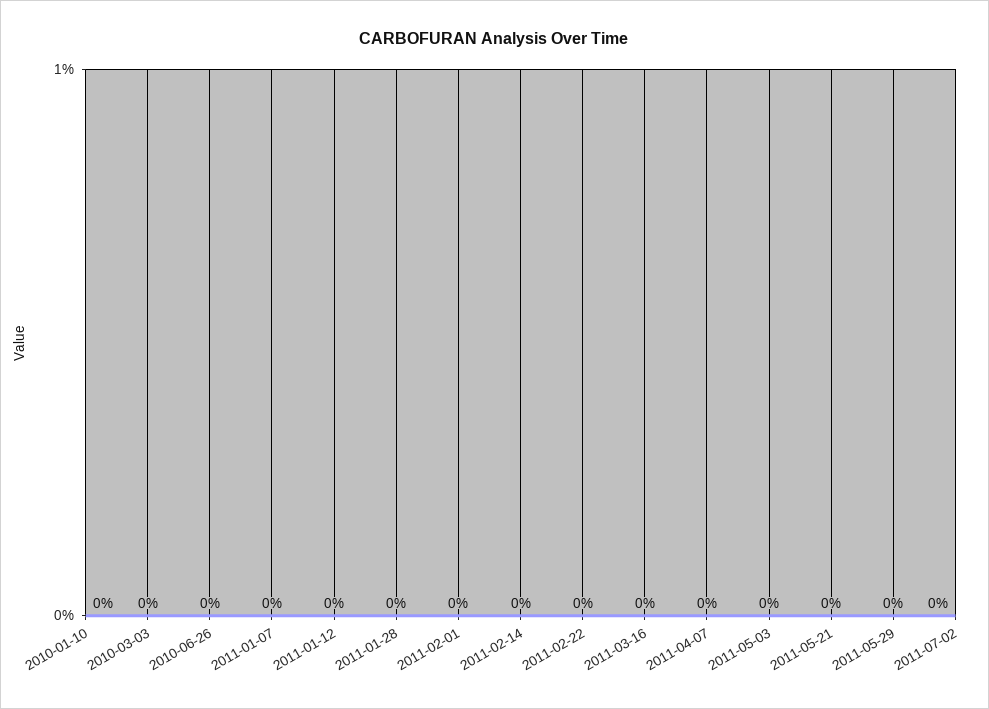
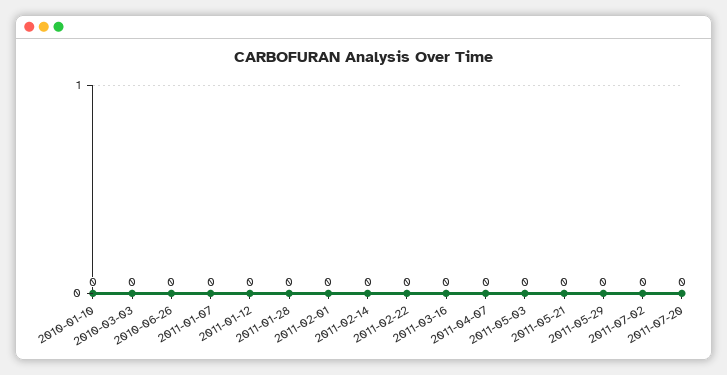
2011-07-20: none -> 0

